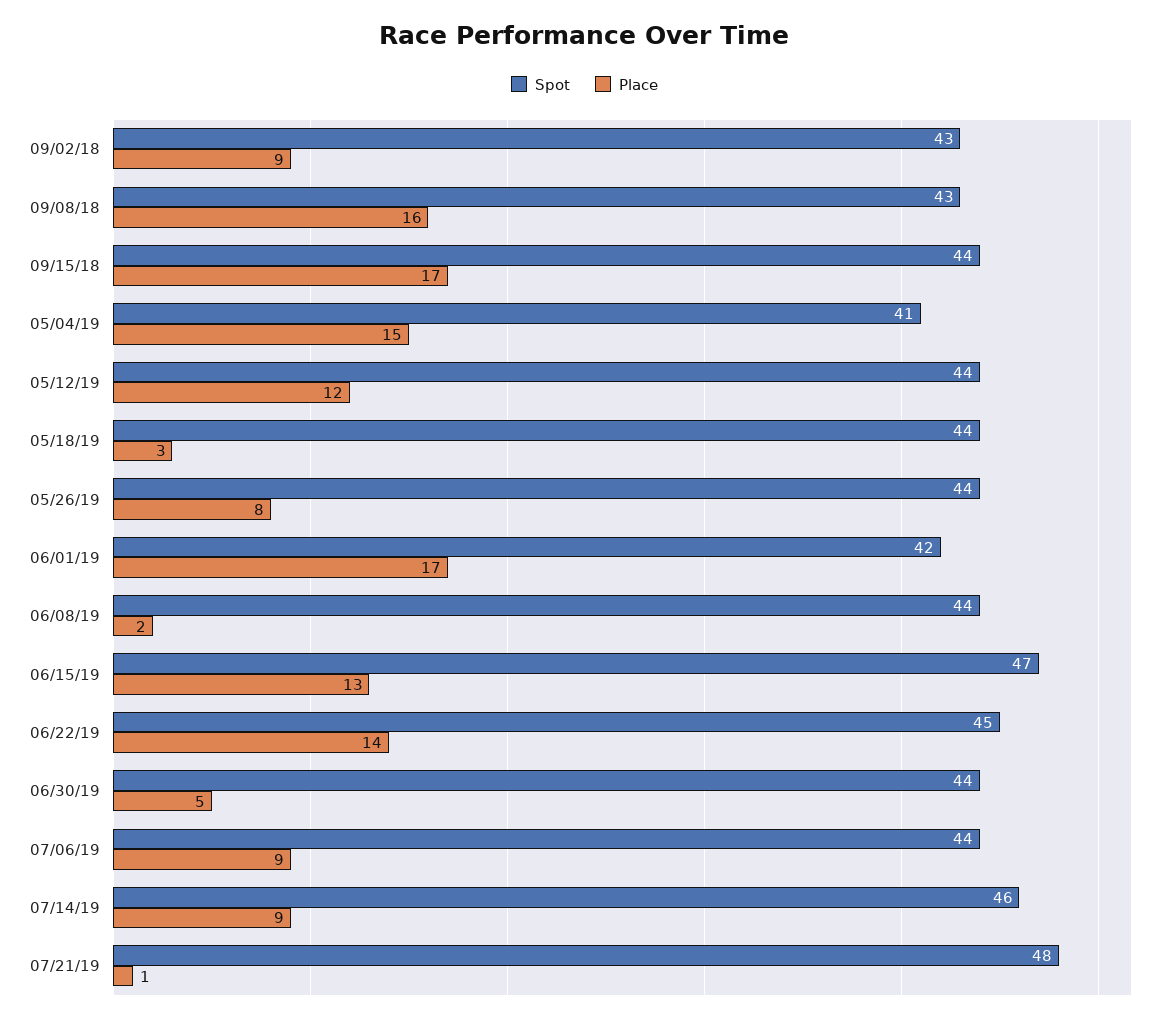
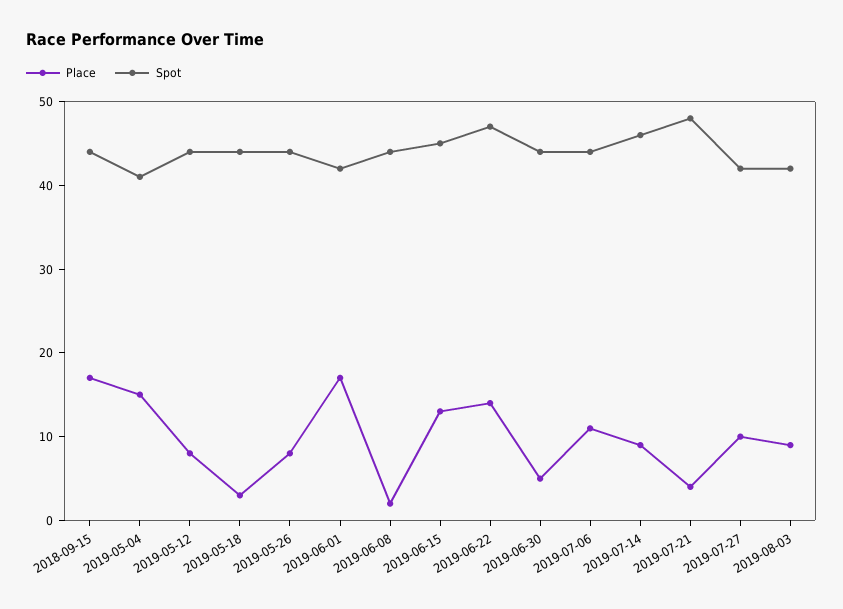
Spot, 09/02/18: 43 -> none
Place, 09/02/18: 9 -> none
Spot, 09/08/18: 43 -> none
Place, 09/08/18: 16 -> none
Place, 05/12/19: 12 -> 8
Spot, 06/15/19: 47 -> 45
Spot, 06/22/19: 45 -> 47
Place, 07/06/19: 9 -> 11
Place, 07/21/19: 1 -> 4
Place, 2019-07-27: none -> 10
Spot, 2019-07-27: none -> 42
Place, 2019-08-03: none -> 9
Spot, 2019-08-03: none -> 42

